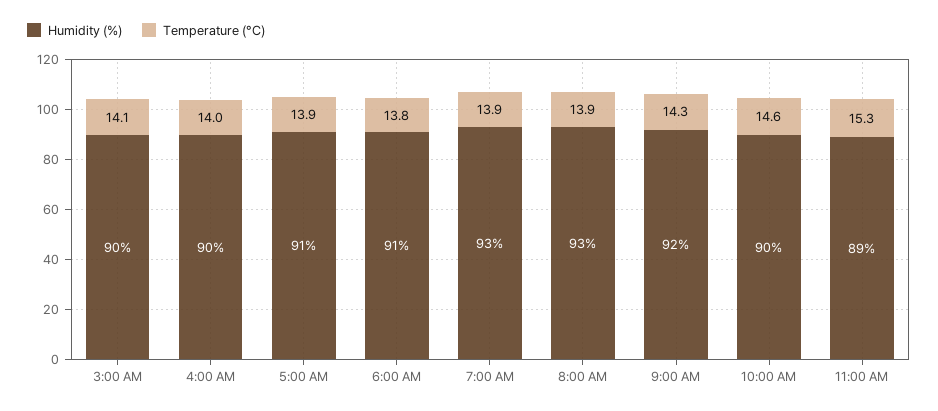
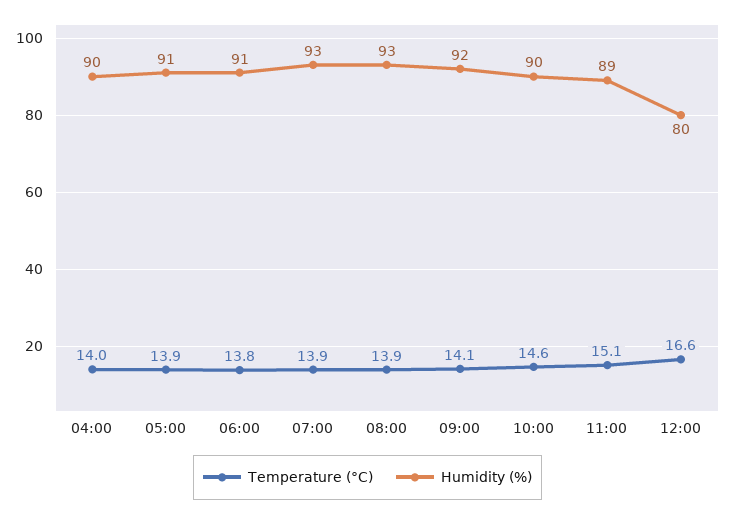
Humidity (%), 3:00 AM: 90 -> none
Temperature (°C), 3:00 AM: 14.1 -> none
Temperature (°C), 9:00 AM: 14.3 -> 14.1
Temperature (°C), 11:00 AM: 15.3 -> 15.1
Temperature (°C), 12:00: none -> 16.6
Humidity (%), 12:00: none -> 80

